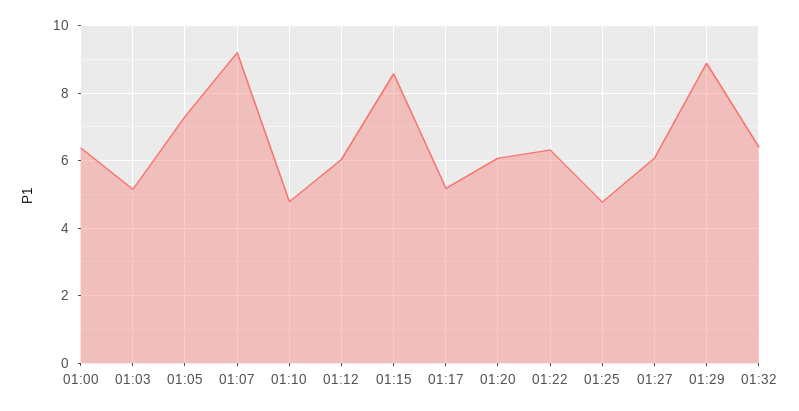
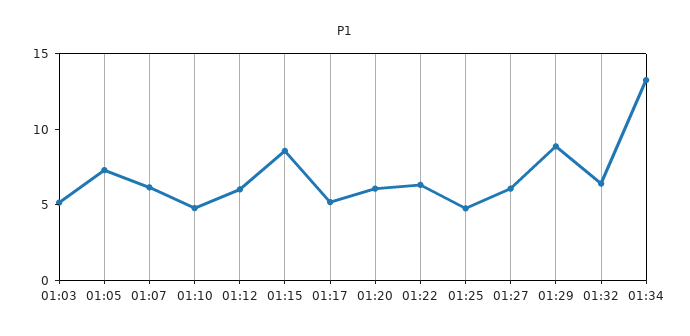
01:00: 6.4 -> none
01:07: 9.2 -> 6
01:34: none -> 13

